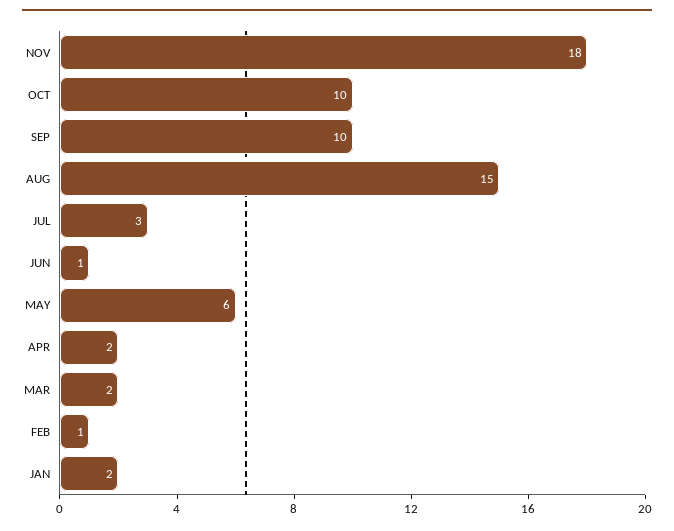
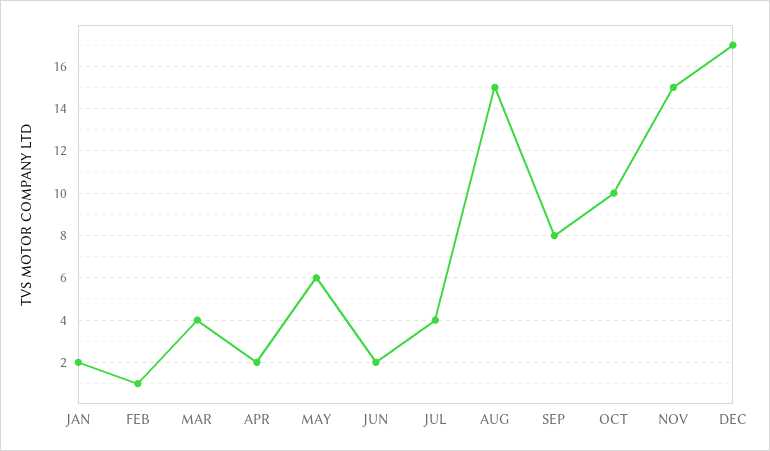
NOV: 18 -> 15
SEP: 10 -> 8
JUL: 3 -> 4
JUN: 1 -> 2
MAR: 2 -> 4
DEC: none -> 17

